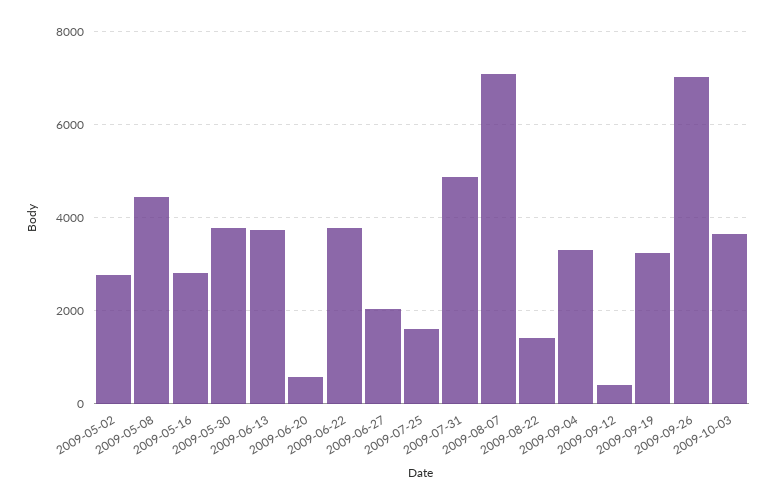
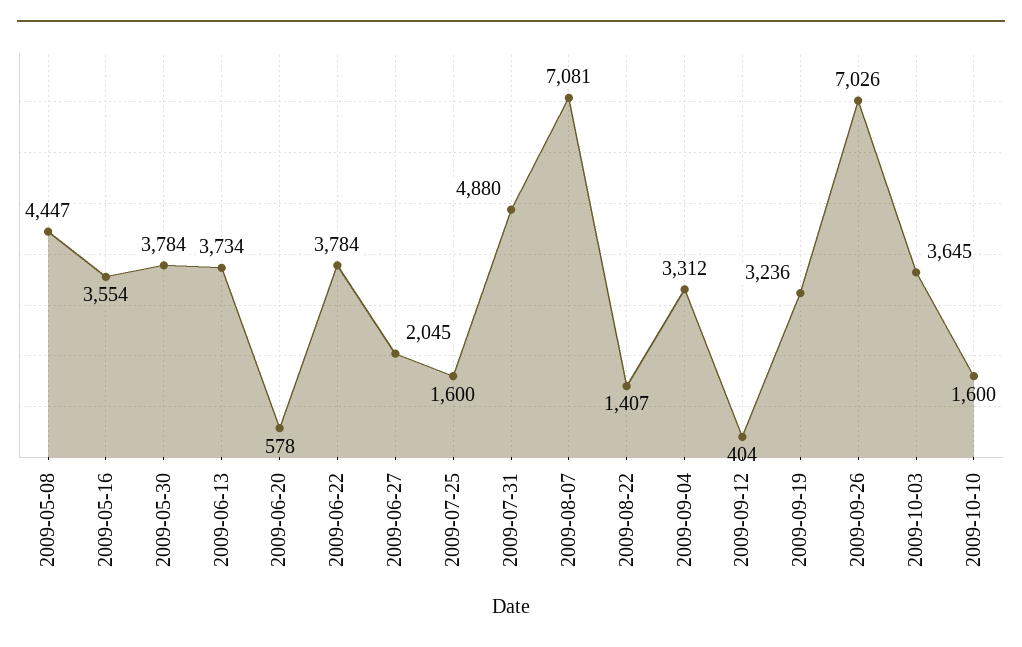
2009-05-02: 2800 -> none
2009-05-16: 2800 -> 3554
2009-10-10: none -> 1600

